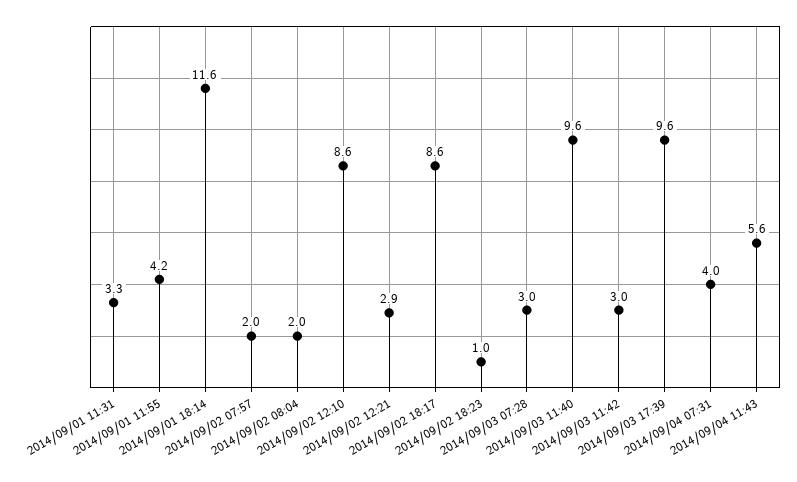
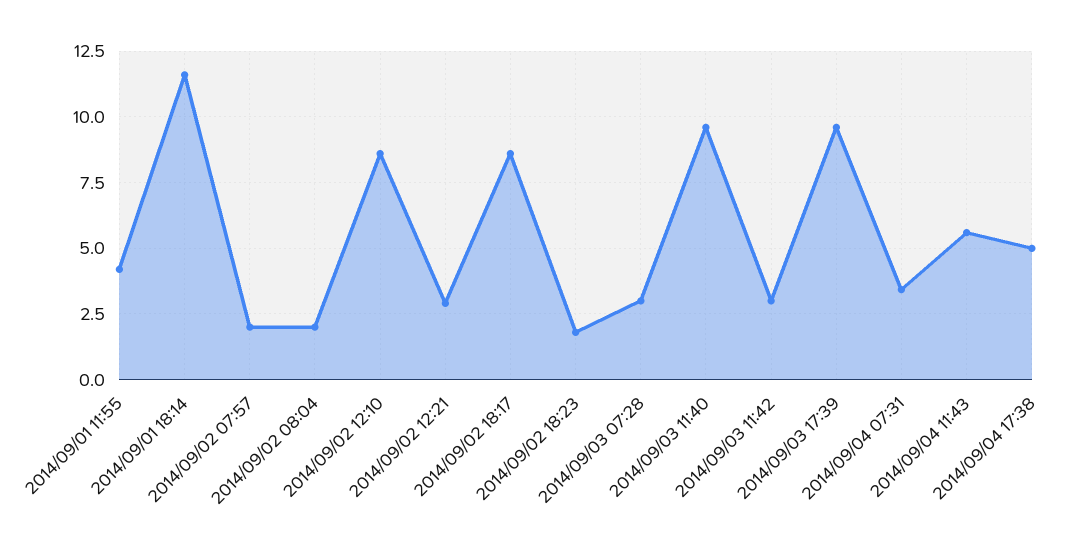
2014/09/01 11:31: 3.3 -> none
2014/09/02 18:23: 1 -> 1.75
2014/09/04 07:31: 4 -> 3.5
2014/09/04 17:38: none -> 5

